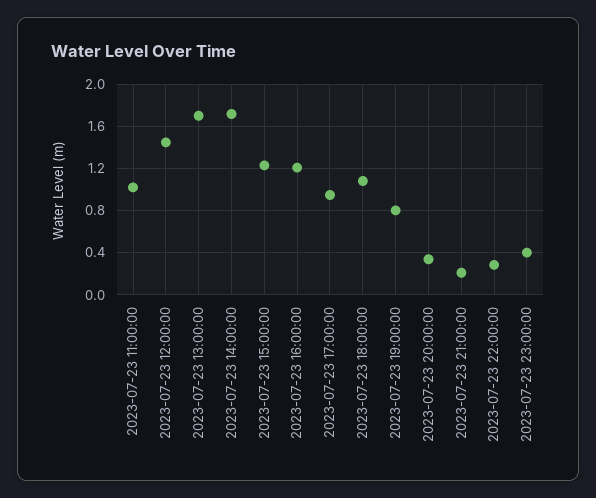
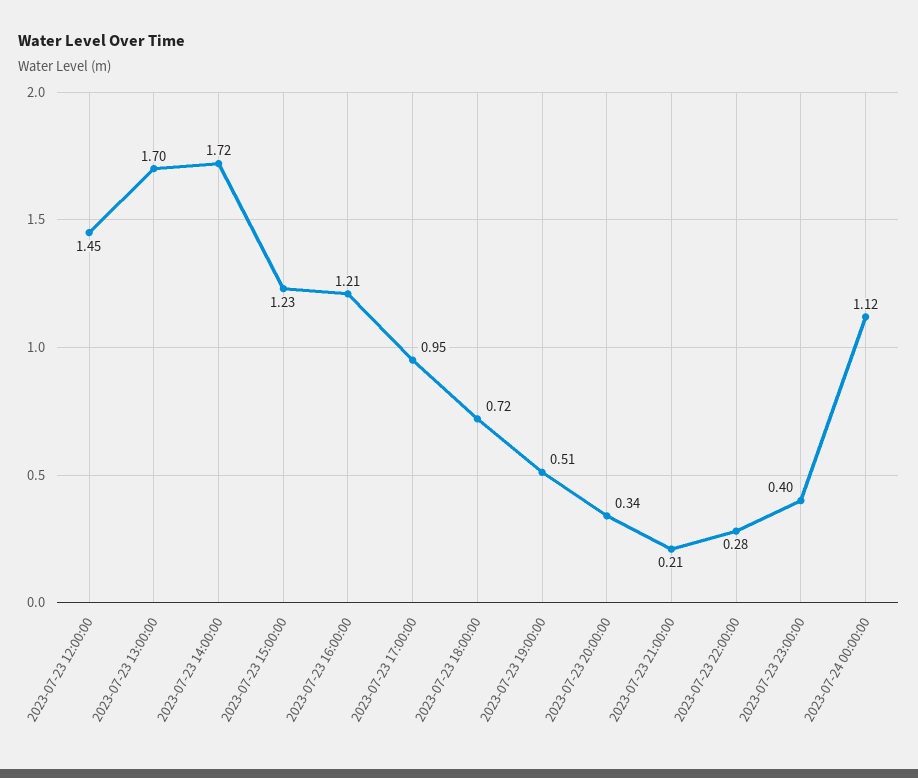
2023-07-23 11:00:00: 1 -> none
2023-07-23 18:00:00: 1.1 -> 0.72
2023-07-23 19:00:00: 0.8 -> 0.51
2023-07-24 00:00:00: none -> 1.12

